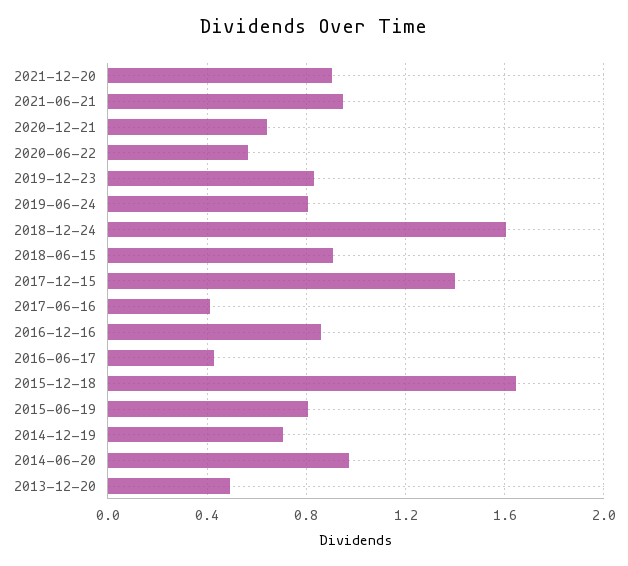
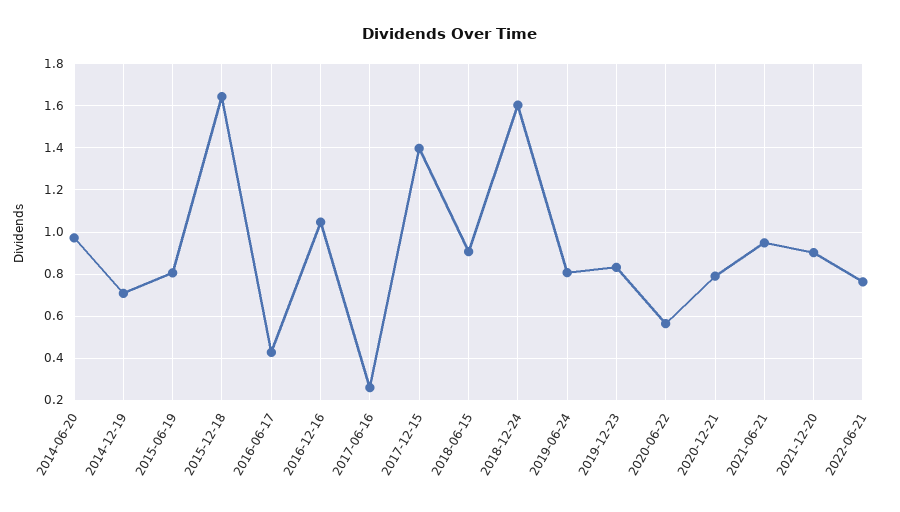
2020-12-21: 0.65 -> 0.8
2017-06-16: 0.4 -> 0.25
2016-12-16: 0.85 -> 1.05
2013-12-20: 0.5 -> none
2022-06-21: none -> 0.75

